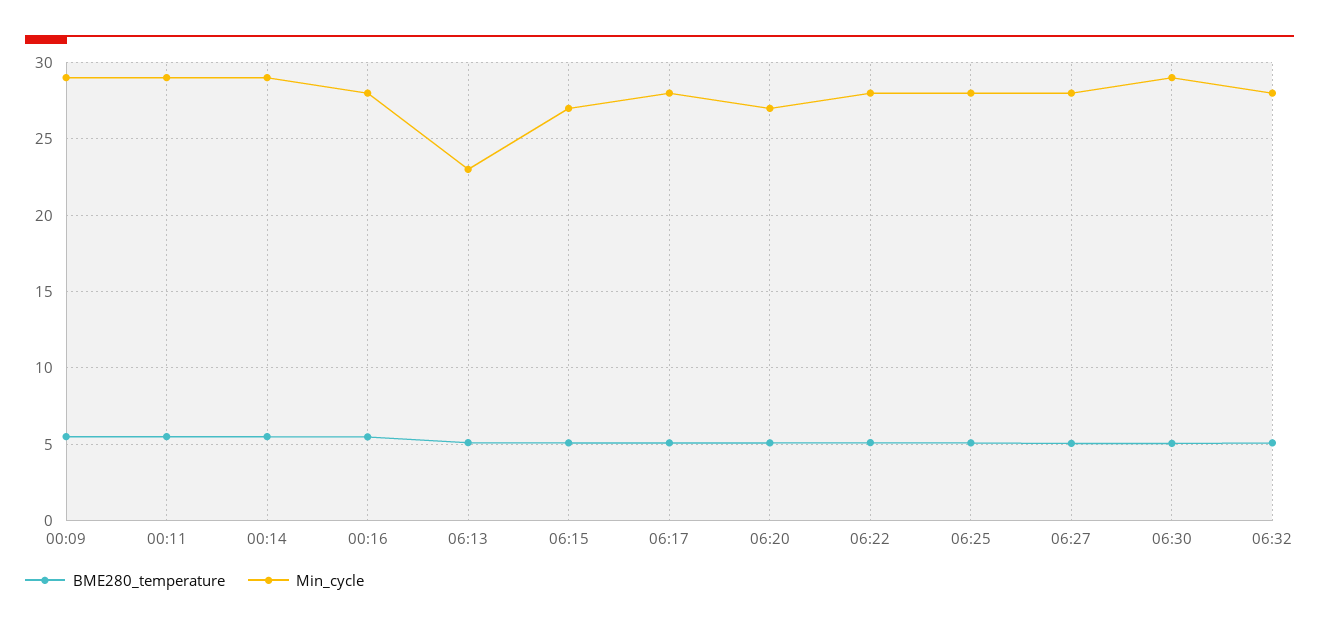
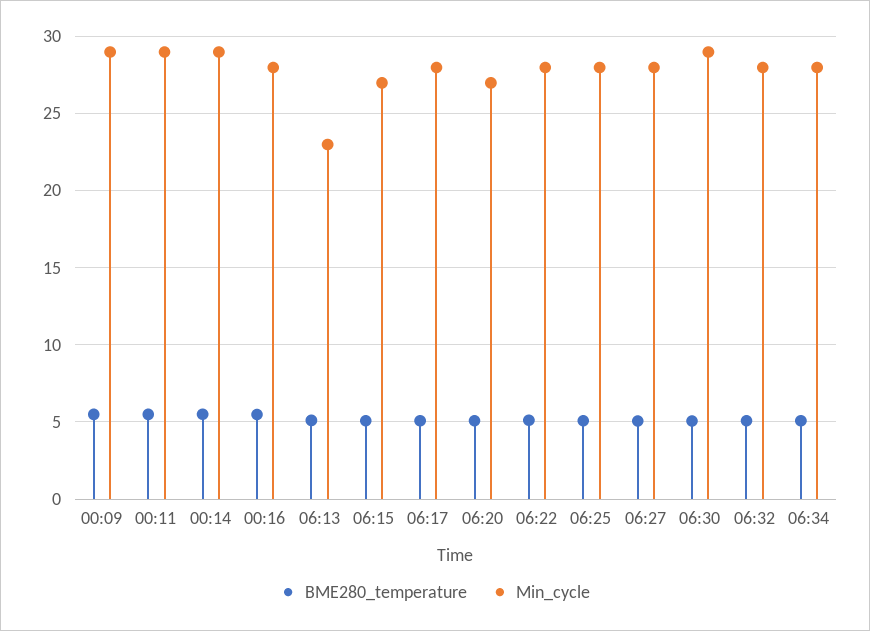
BME280_temperature, 06:34: none -> 5
Min_cycle, 06:34: none -> 28

